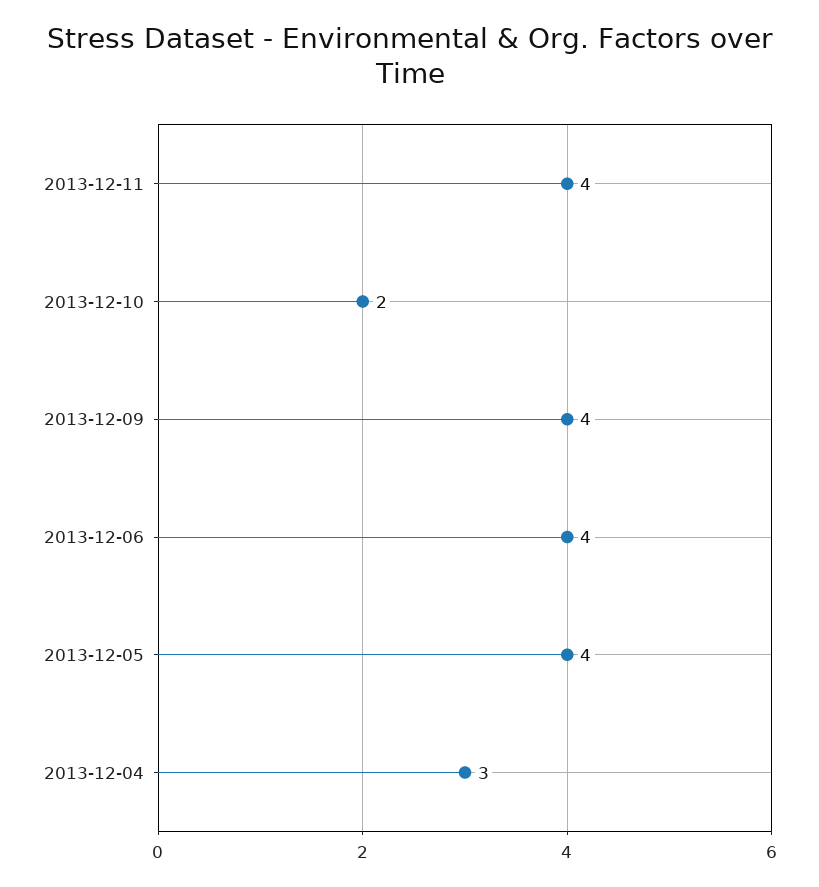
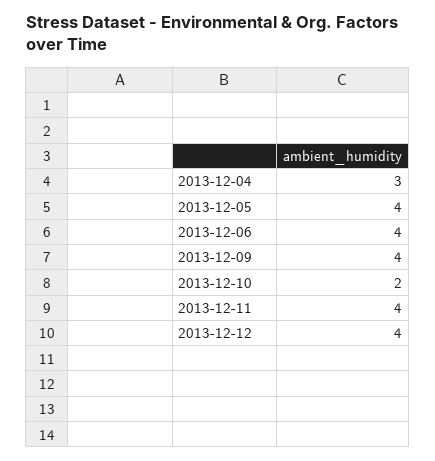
2013-12-12: none -> 4

